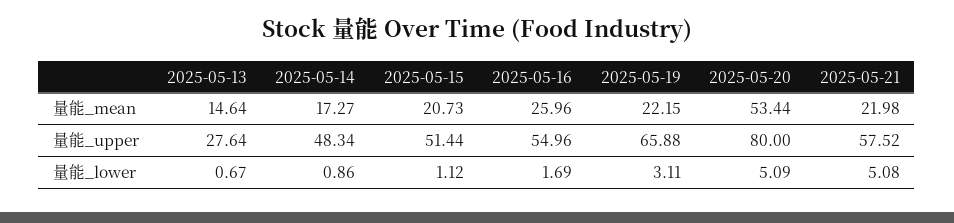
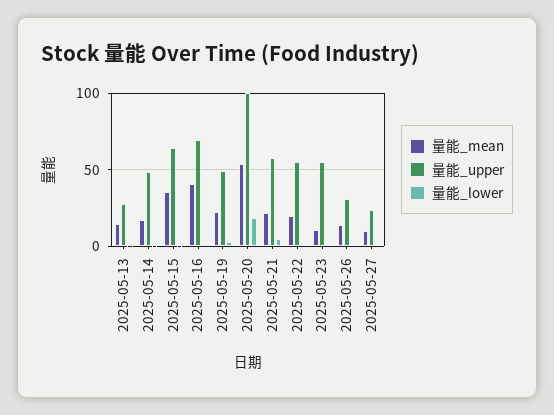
量能_mean, 2025-05-15: 20.73 -> 35
量能_mean, 2025-05-16: 25.96 -> 40
量能_upper, 2025-05-15: 51.44 -> 65
量能_upper, 2025-05-16: 54.96 -> 70
量能_upper, 2025-05-19: 65.88 -> 50
量能_upper, 2025-05-20: 80 -> 100
量能_lower, 2025-05-20: 5.09 -> 20
量能_mean, 2025-05-22: none -> 20
量能_upper, 2025-05-22: none -> 55
量能_lower, 2025-05-22: none -> 0
量能_mean, 2025-05-23: none -> 10
量能_upper, 2025-05-23: none -> 55
量能_lower, 2025-05-23: none -> 0
量能_mean, 2025-05-26: none -> 15
量能_upper, 2025-05-26: none -> 30
量能_lower, 2025-05-26: none -> 0
量能_mean, 2025-05-27: none -> 10
量能_upper, 2025-05-27: none -> 25
量能_lower, 2025-05-27: none -> 0

